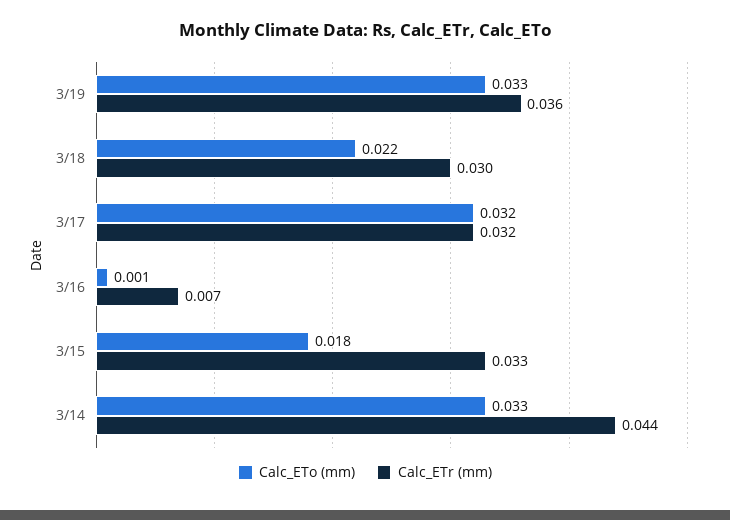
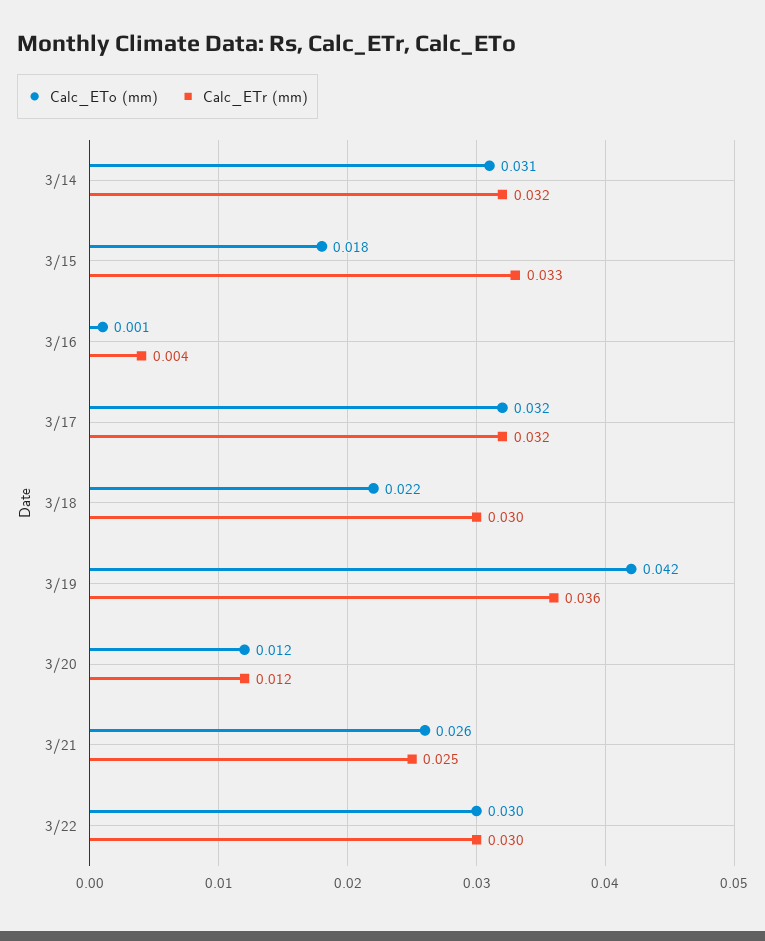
Calc_ETo (mm), 3/19: 0.033 -> 0.042
Calc_ETr (mm), 3/16: 0.007 -> 0.004
Calc_ETo (mm), 3/14: 0.033 -> 0.031
Calc_ETr (mm), 3/14: 0.044 -> 0.032
Calc_ETo (mm), 3/20: none -> 0.012
Calc_ETr (mm), 3/20: none -> 0.012
Calc_ETo (mm), 3/21: none -> 0.026
Calc_ETr (mm), 3/21: none -> 0.025
Calc_ETo (mm), 3/22: none -> 0.03
Calc_ETr (mm), 3/22: none -> 0.03

